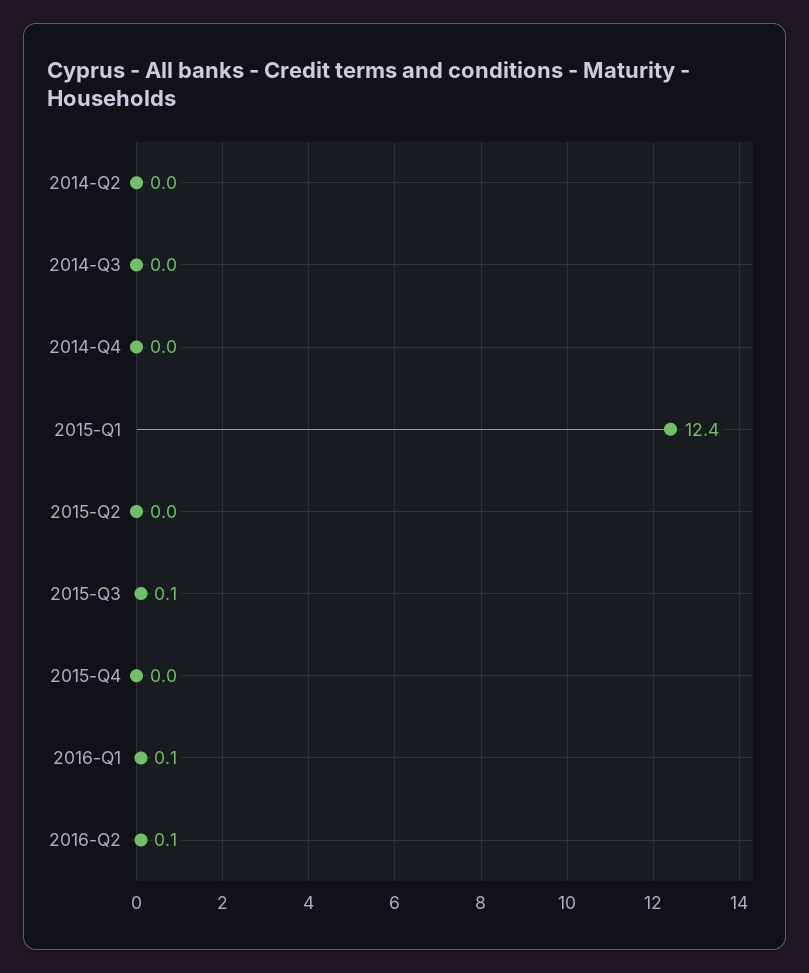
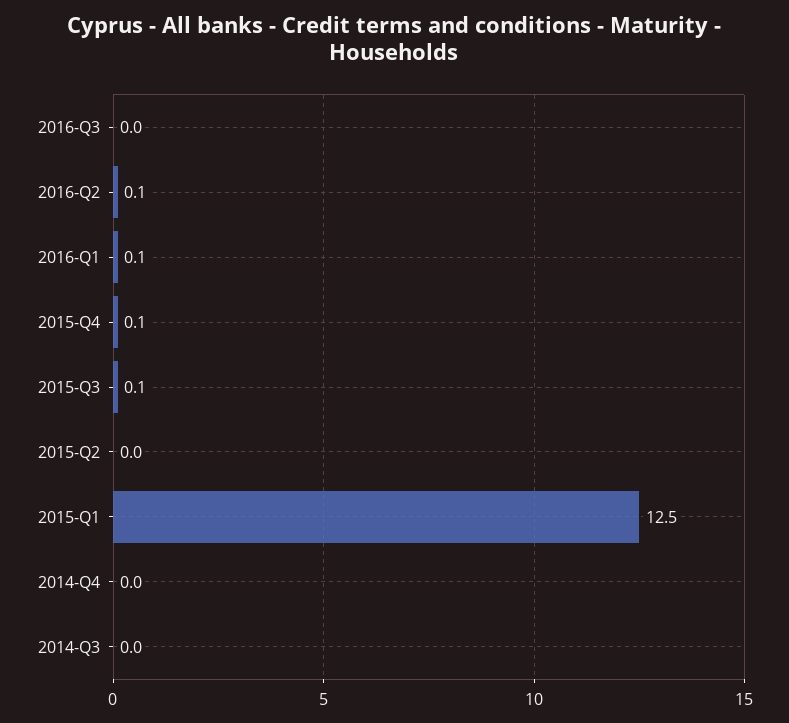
2014-Q2: 0 -> none
2015-Q1: 12.4 -> 12.5
2015-Q4: 0 -> 0.1
2016-Q3: none -> 0

